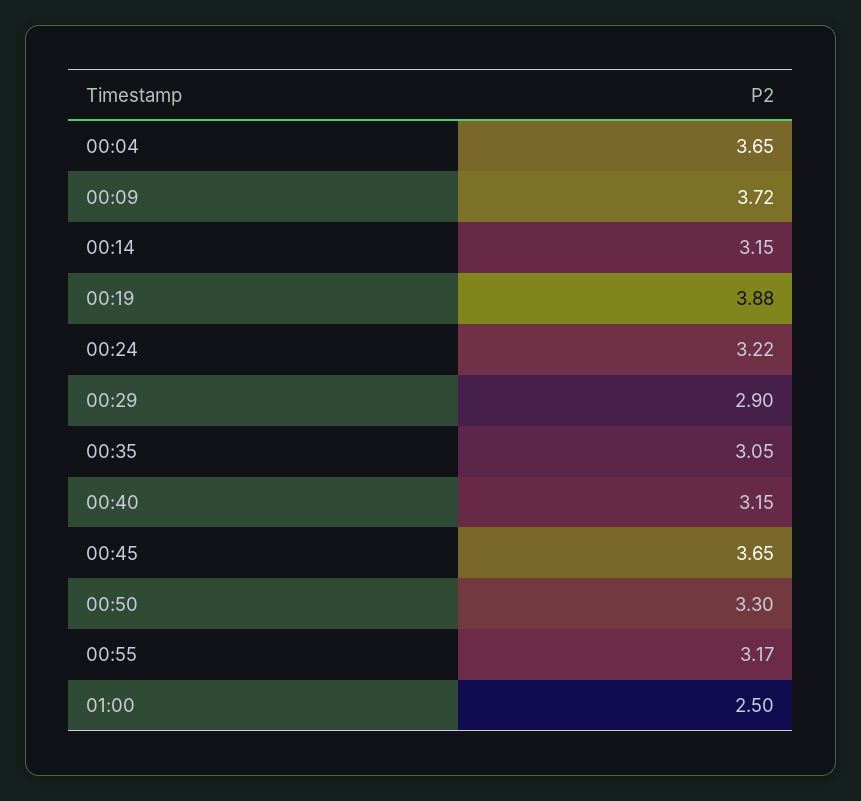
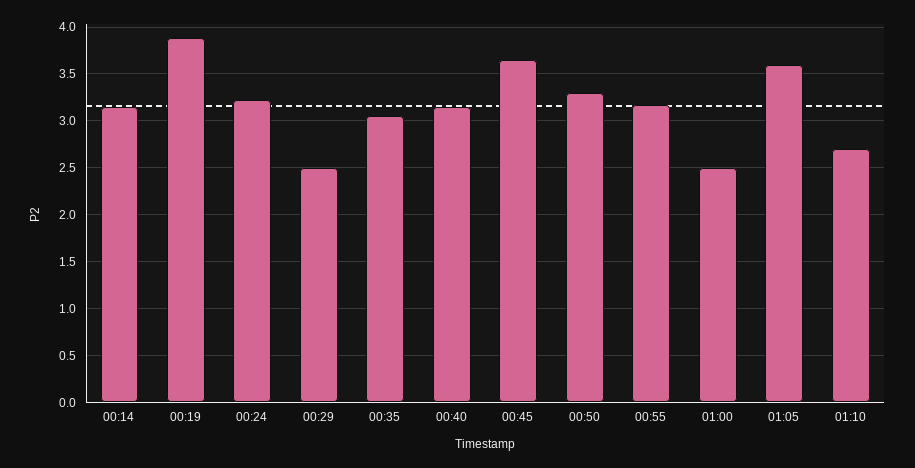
00:04: 3.65 -> none
00:09: 3.72 -> none
00:29: 2.9 -> 2.5
01:05: none -> 3.6
01:10: none -> 2.7

